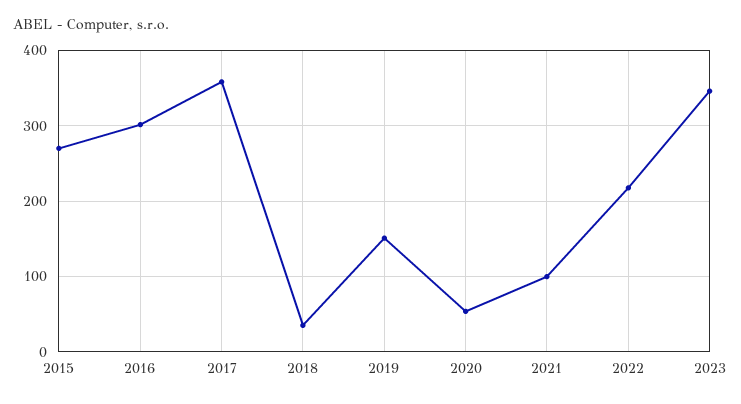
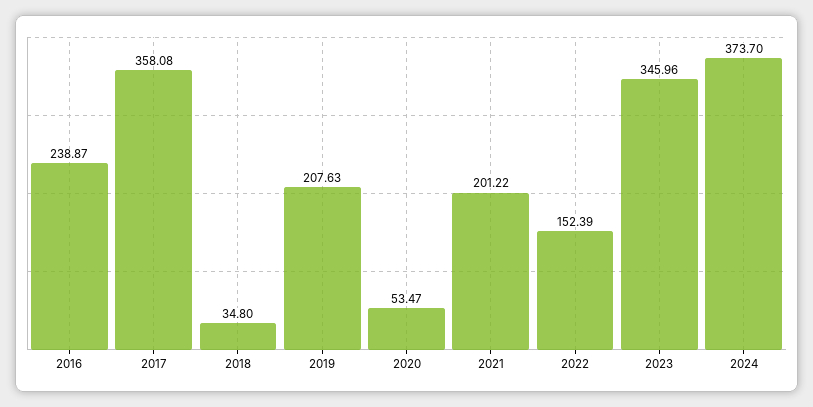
2015: 270 -> none
2016: 300 -> 238.87
2019: 150 -> 207.63
2021: 100 -> 201.22
2022: 220 -> 152.39
2024: none -> 373.7

